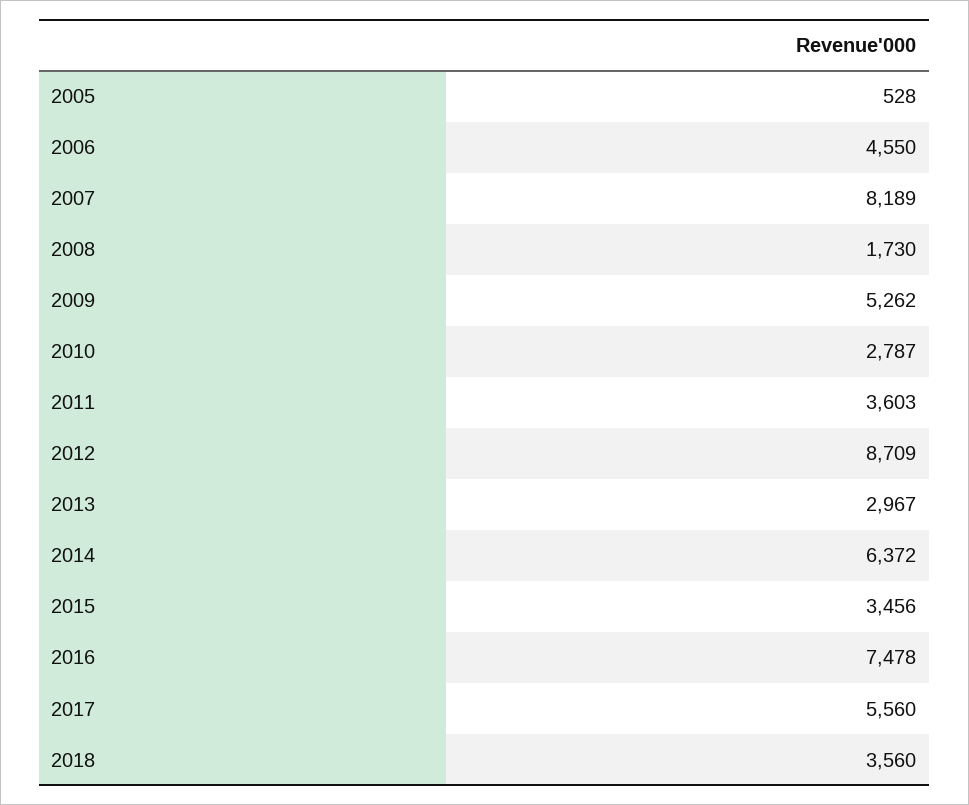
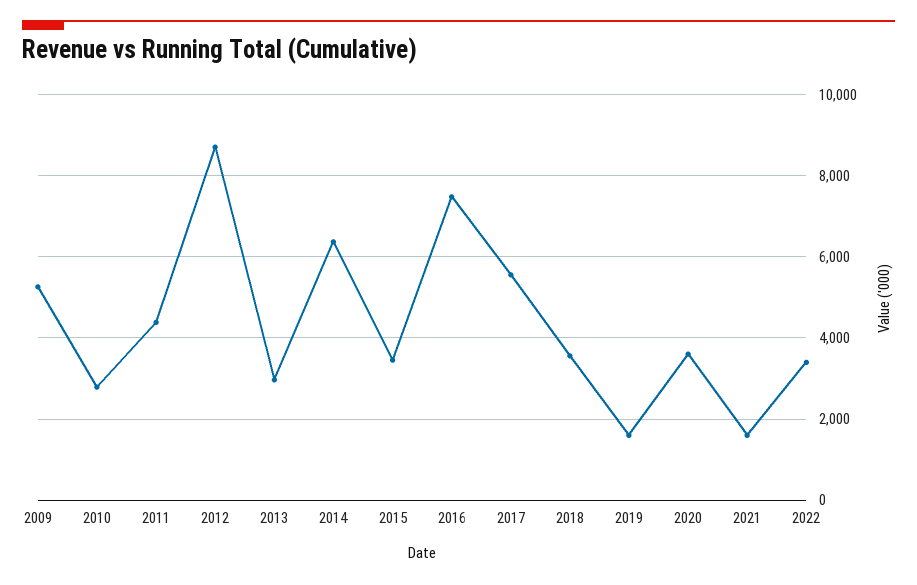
2005: 528 -> none
2006: 4550 -> none
2007: 8189 -> none
2008: 1730 -> none
2011: 3603 -> 4400
2019: none -> 1600
2020: none -> 3600
2021: none -> 1600
2022: none -> 3400

